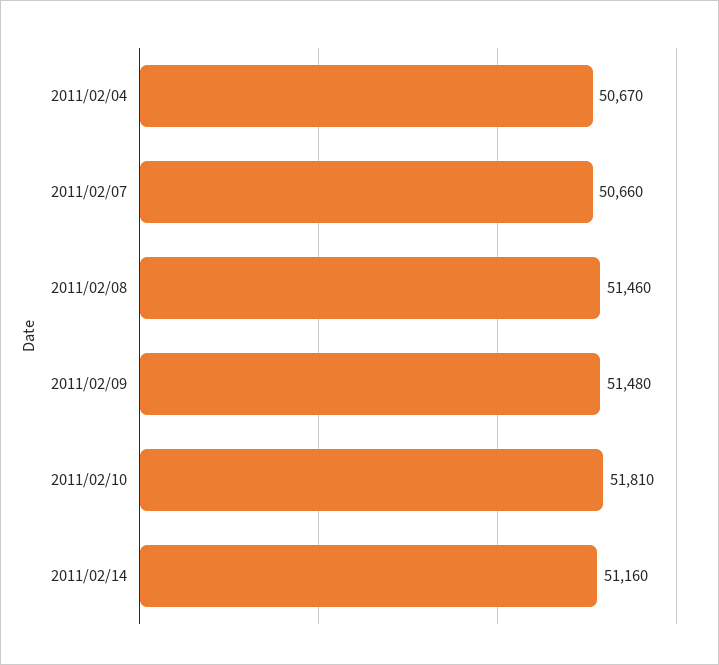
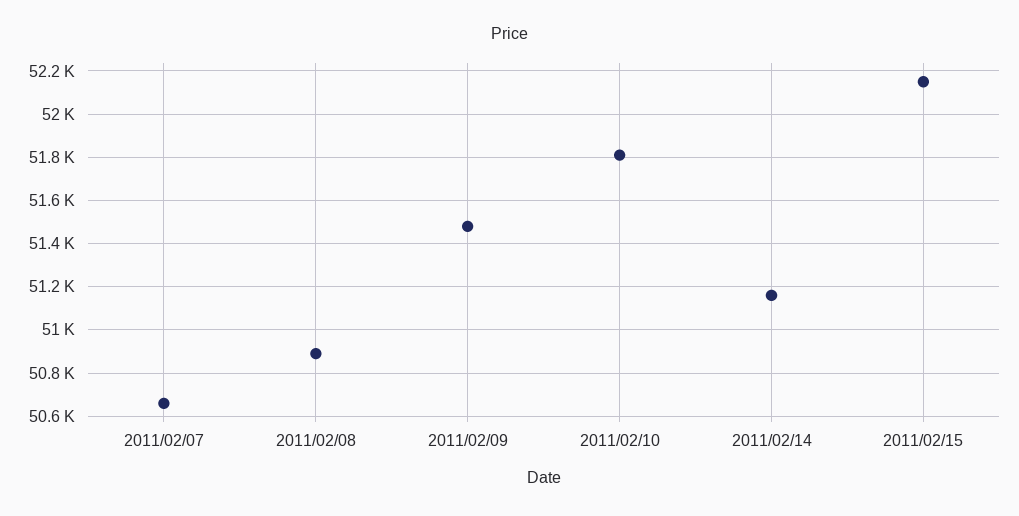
2011/02/04: 50670 -> none
2011/02/08: 51460 -> 50900
2011/02/15: none -> 52150

